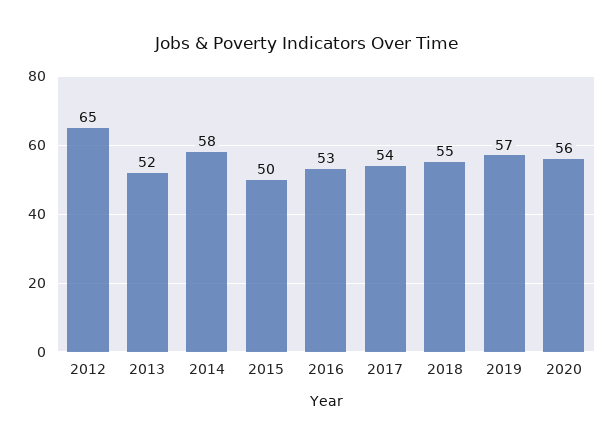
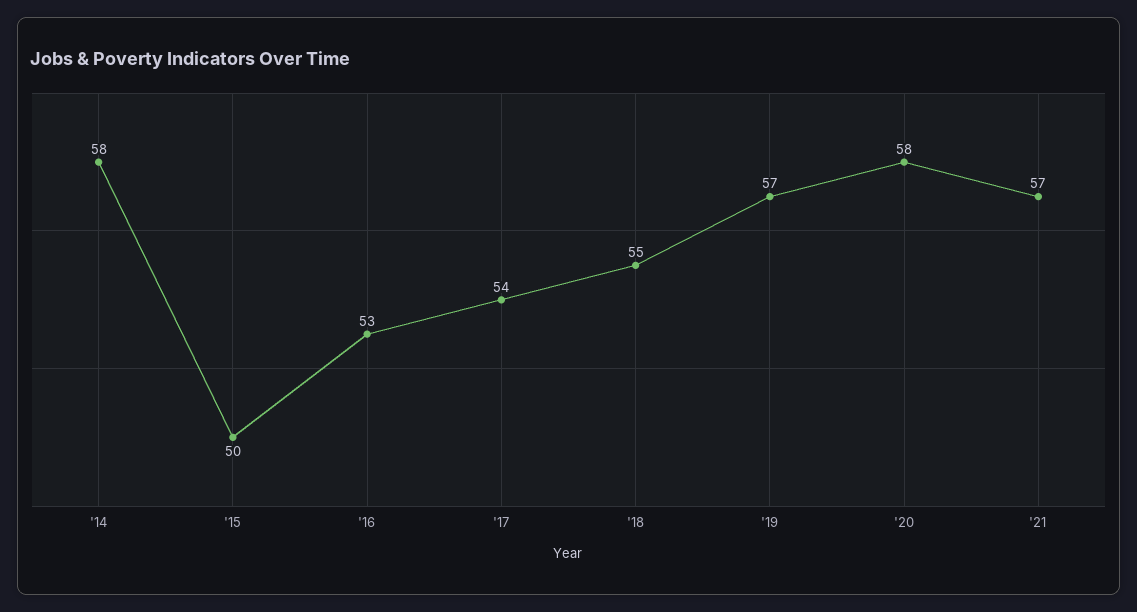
2012: 65 -> none
2013: 52 -> none
2020: 56 -> 58
'21: none -> 57

